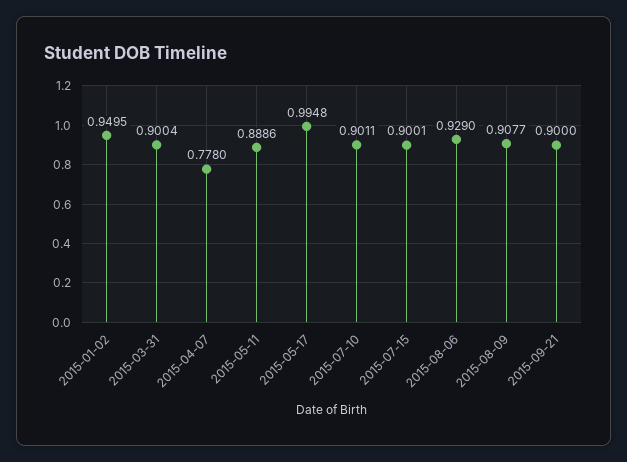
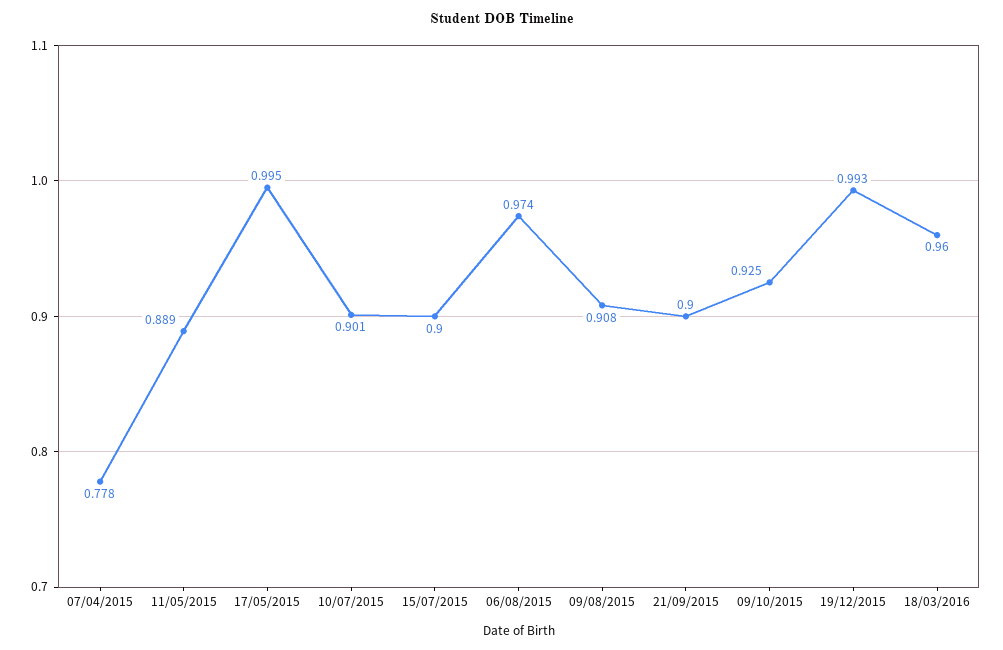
2015-01-02: 0.9495 -> none
2015-03-31: 0.9004 -> none
2015-08-06: 0.929 -> 0.974
09/10/2015: none -> 0.925
19/12/2015: none -> 0.993
18/03/2016: none -> 0.96

